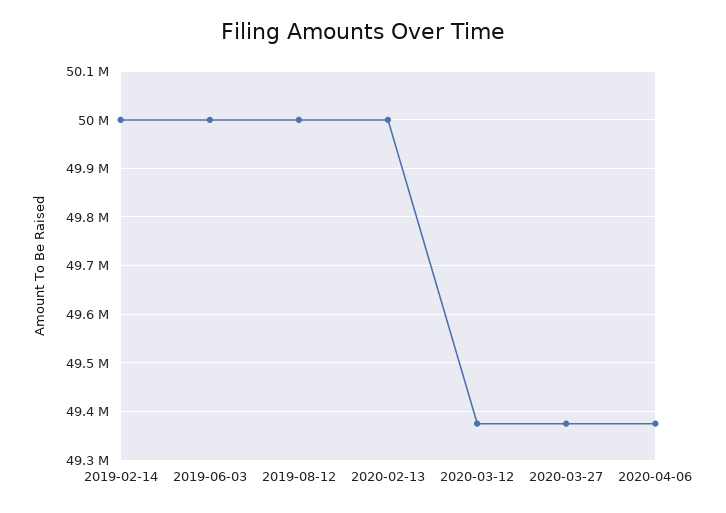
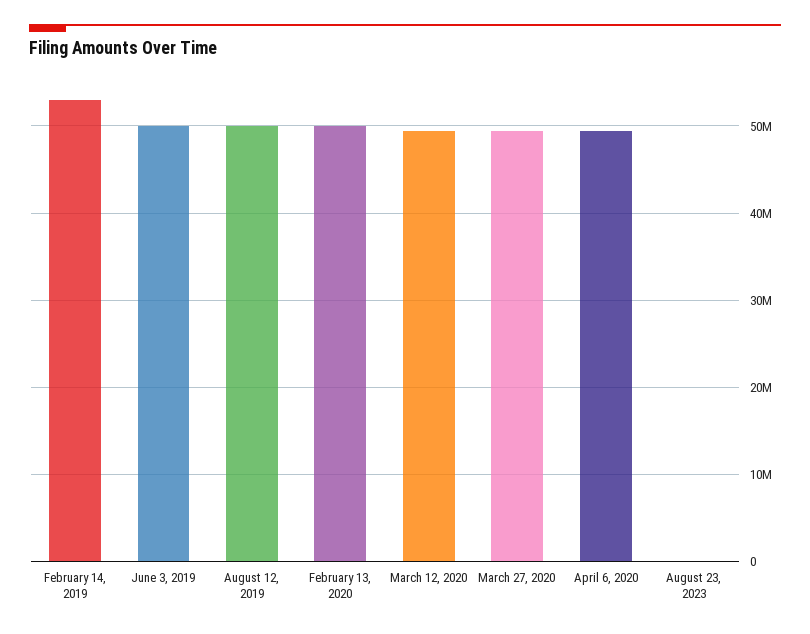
2019-02-14: 50000000 -> 53000000
August 23, 2023: none -> 0

